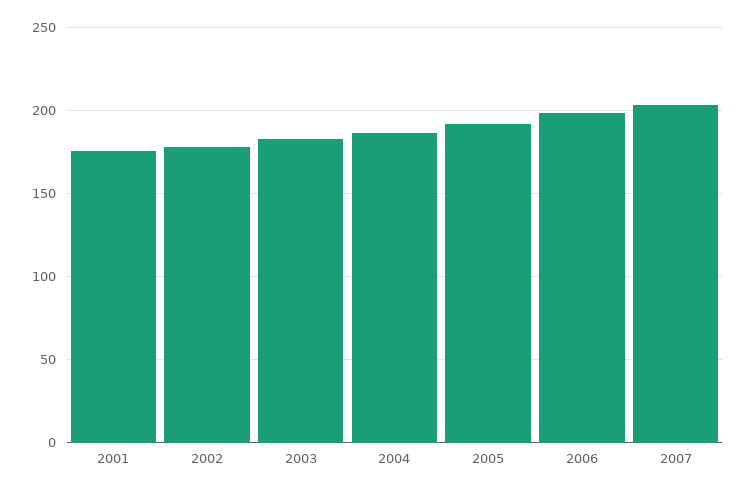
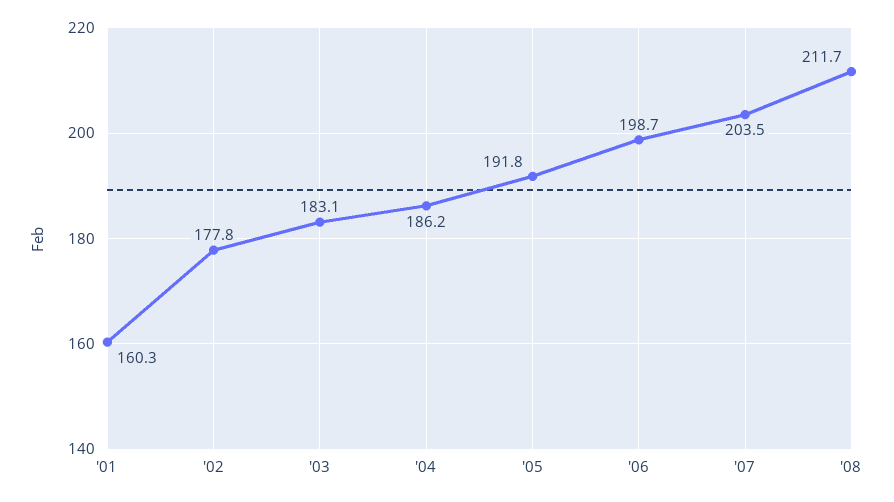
2001: 175 -> 160.3
'08: none -> 211.7

